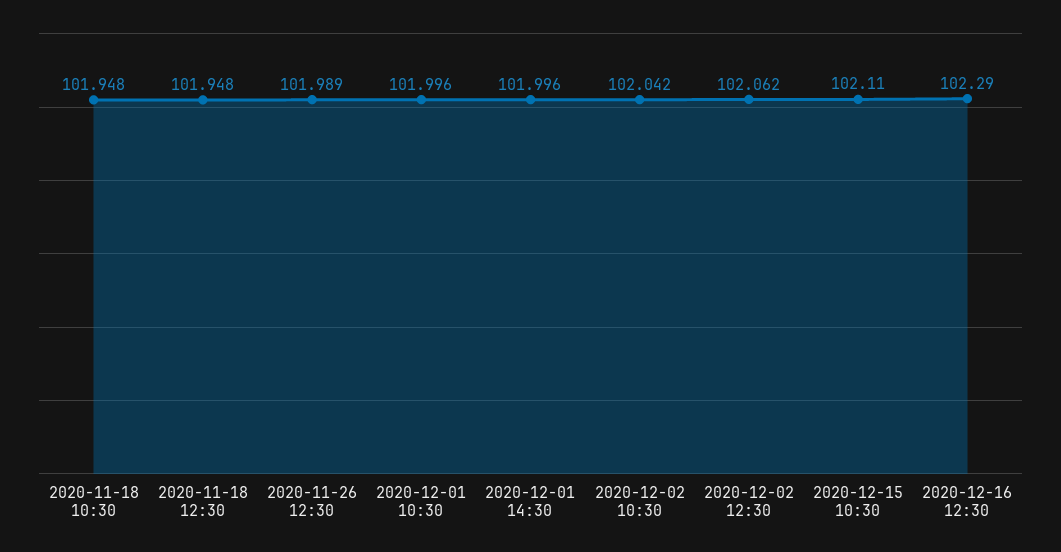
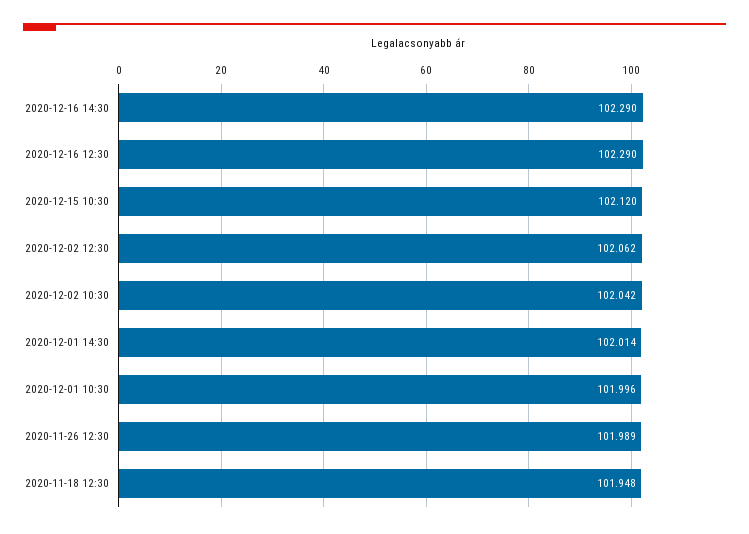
2020-11-18 10:30: 101.948 -> none
2020-12-01 14:30: 101.996 -> 102.014
2020-12-15 10:30: 102.11 -> 102.12
2020-12-16 14:30: none -> 102.29

